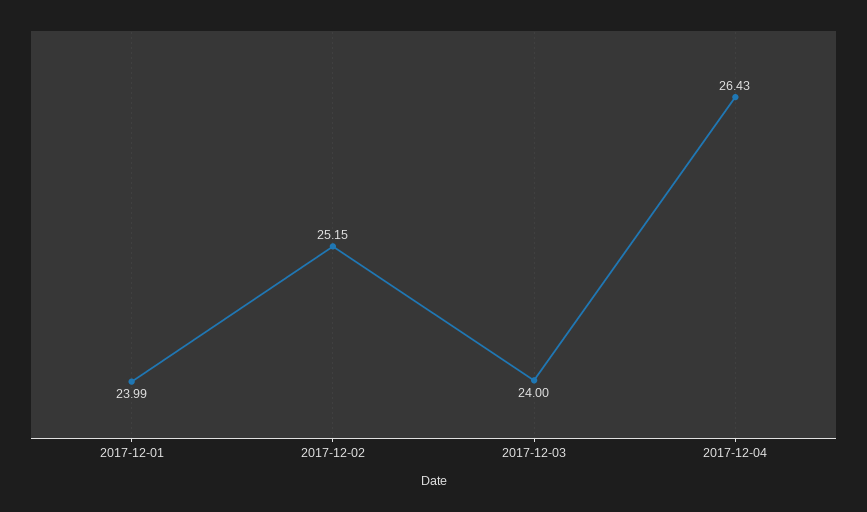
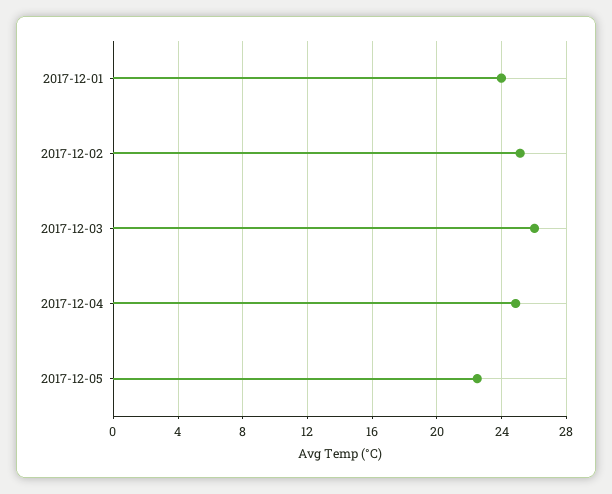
2017-12-03: 24 -> 26
2017-12-04: 26.43 -> 25
2017-12-05: none -> 22.5

